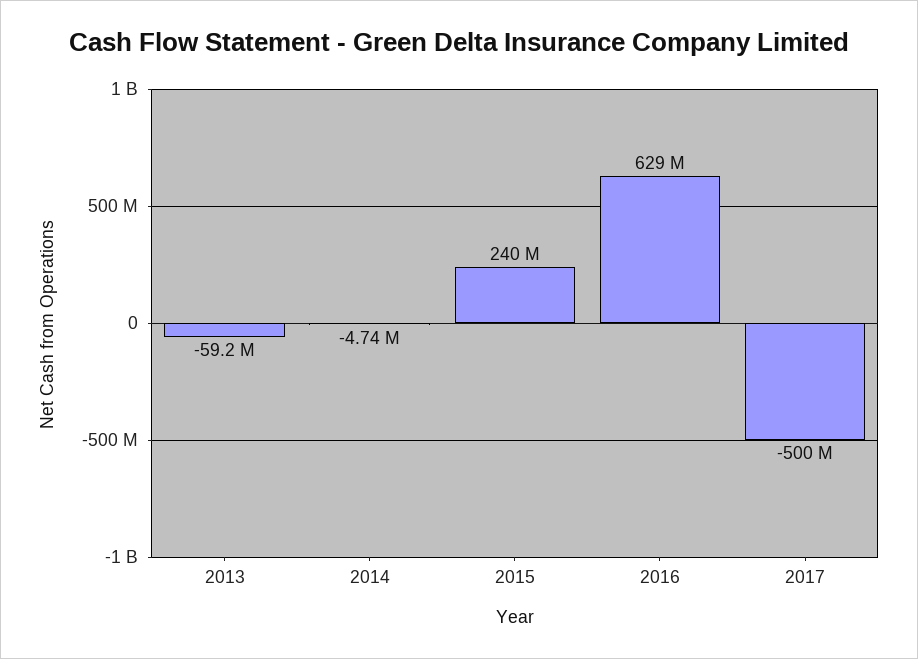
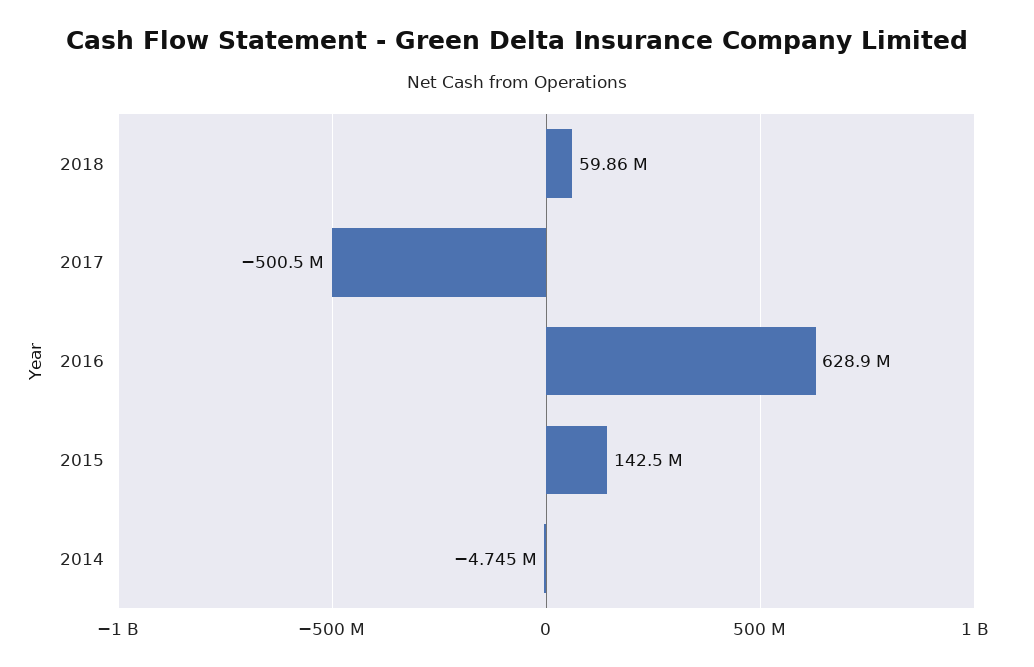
2013: -59200000 -> none
2015: 240000000 -> 142500000
2018: none -> 59860000

